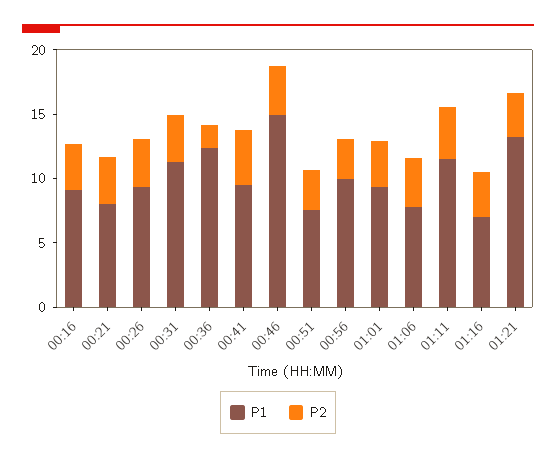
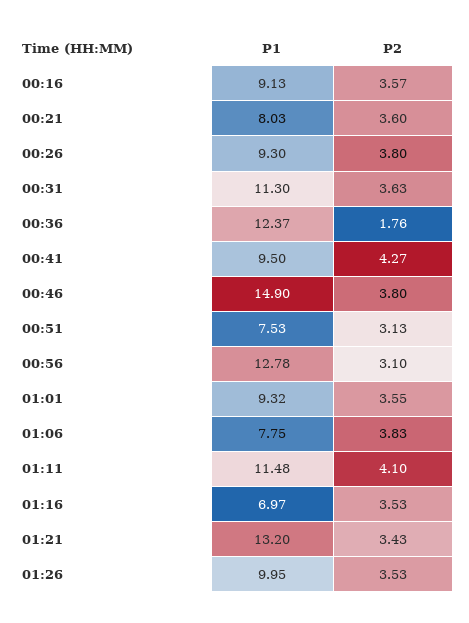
P1, 00:56: 10 -> 12.78
P1, 01:26: none -> 9.95
P2, 01:26: none -> 3.53

